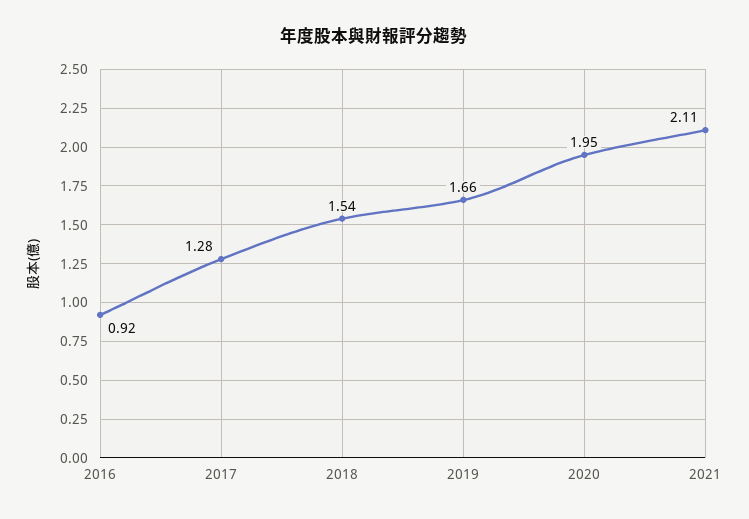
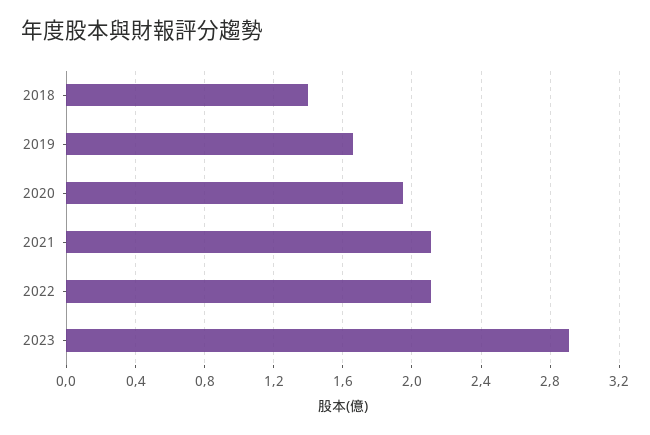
2016: 0.92 -> none
2017: 1.28 -> none
2018: 1.54 -> 1.4
2022: none -> 2.1
2023: none -> 2.9

